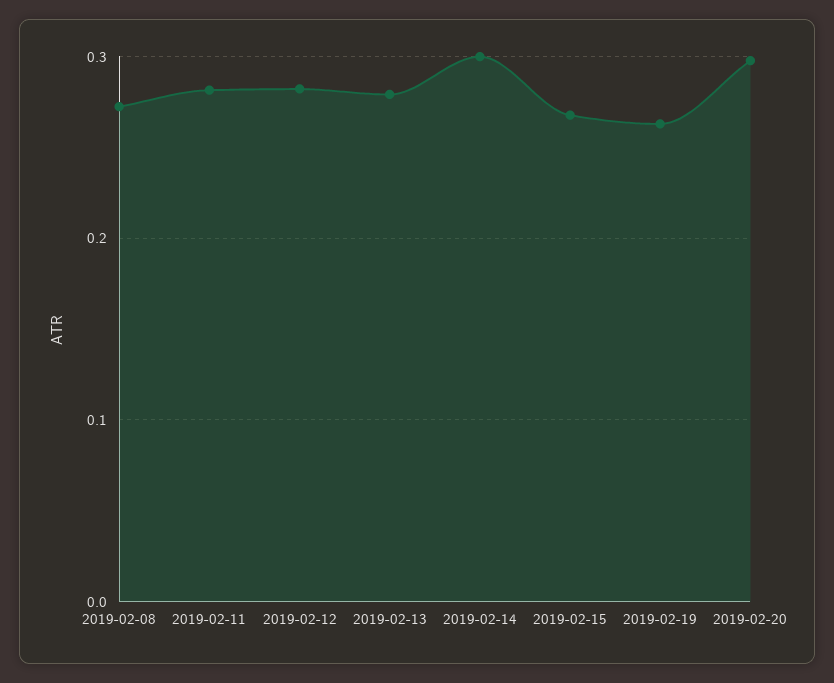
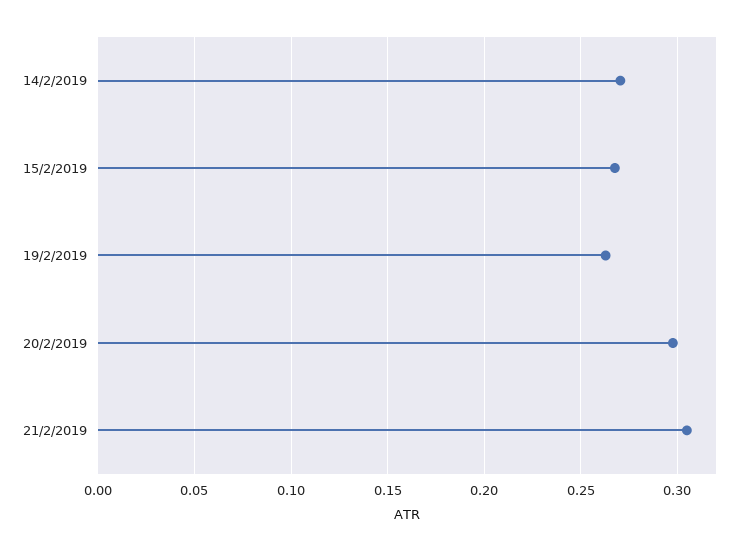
2019-02-08: 0.27 -> none
2019-02-11: 0.28 -> none
2019-02-12: 0.28 -> none
2019-02-13: 0.28 -> none
2019-02-14: 0.3 -> 0.27
21/2/2019: none -> 0.305

